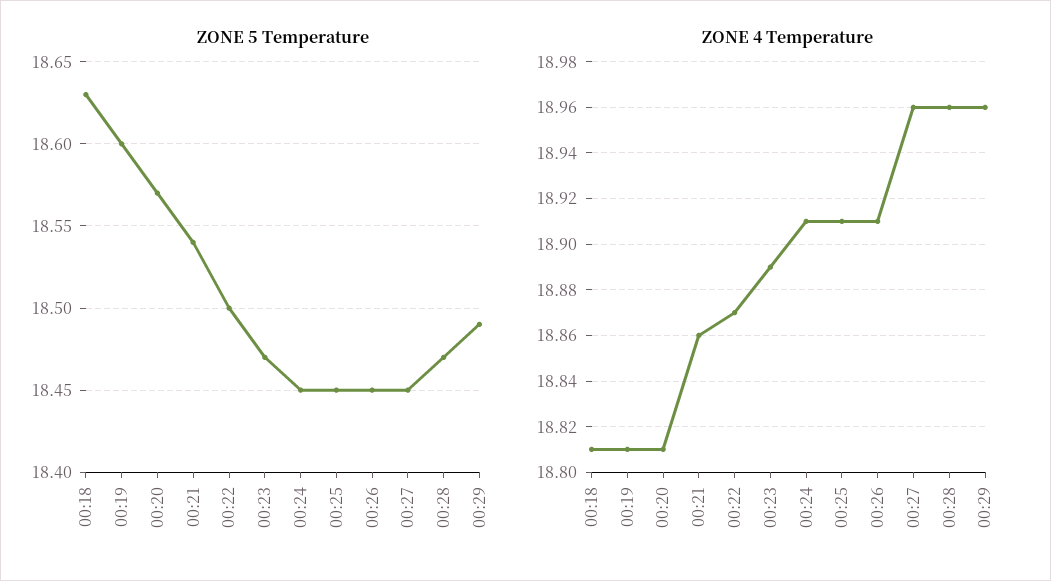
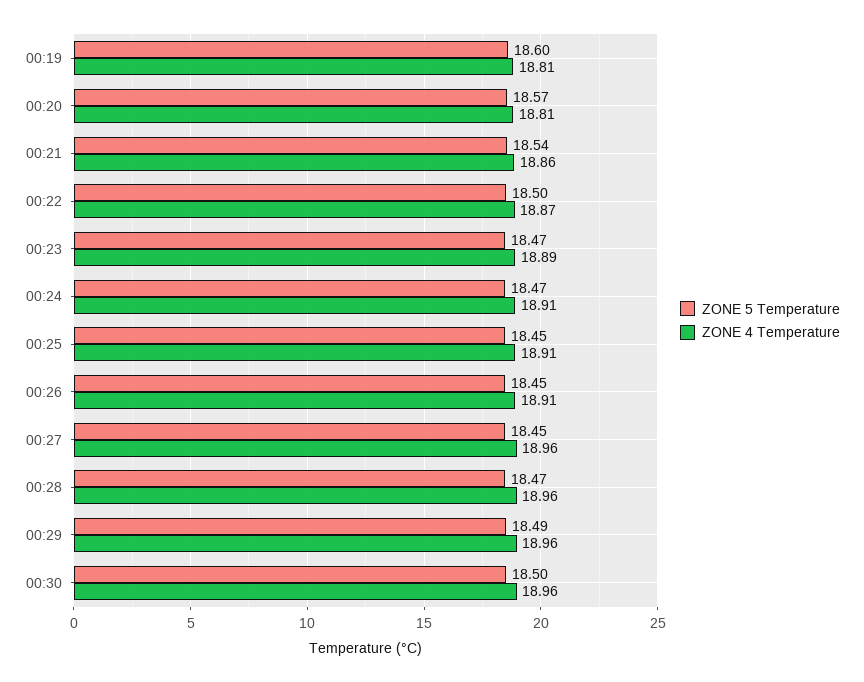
ZONE 5 Temperature, 00:18: 18.63 -> none
ZONE 5 Temperature, 00:24: 18.45 -> 18.47
ZONE 4 Temperature, 00:18: 18.81 -> none
ZONE 5 Temperature, 00:30: none -> 18.5
ZONE 4 Temperature, 00:30: none -> 18.96

